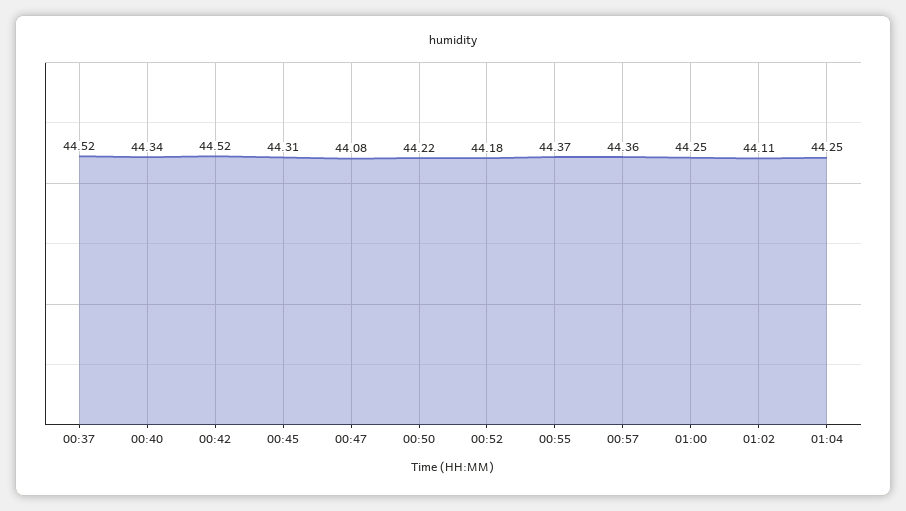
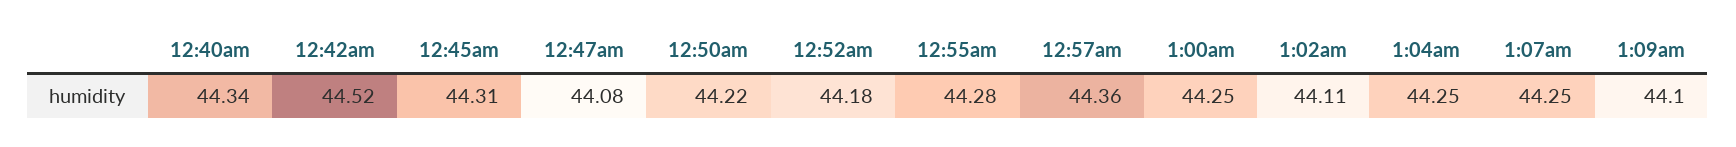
00:37: 44.52 -> none
00:55: 44.37 -> 44.28
1:07am: none -> 44.25
1:09am: none -> 44.1

